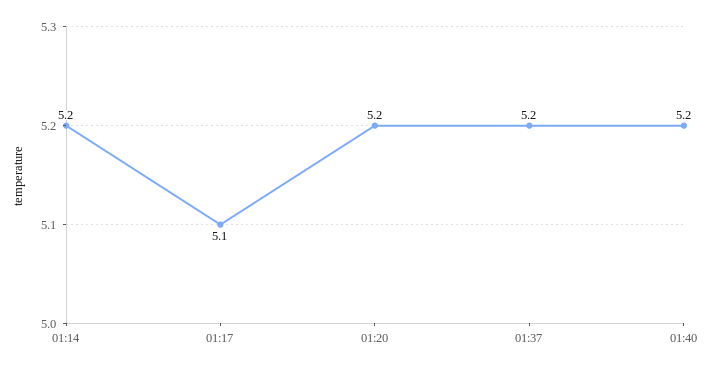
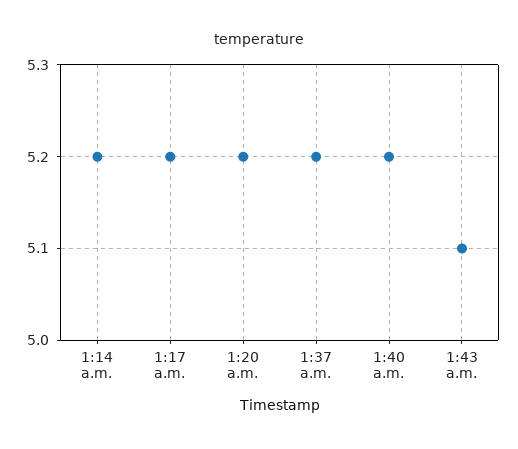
01:17: 5.1 -> 5.2
1:43 a.m.: none -> 5.1

